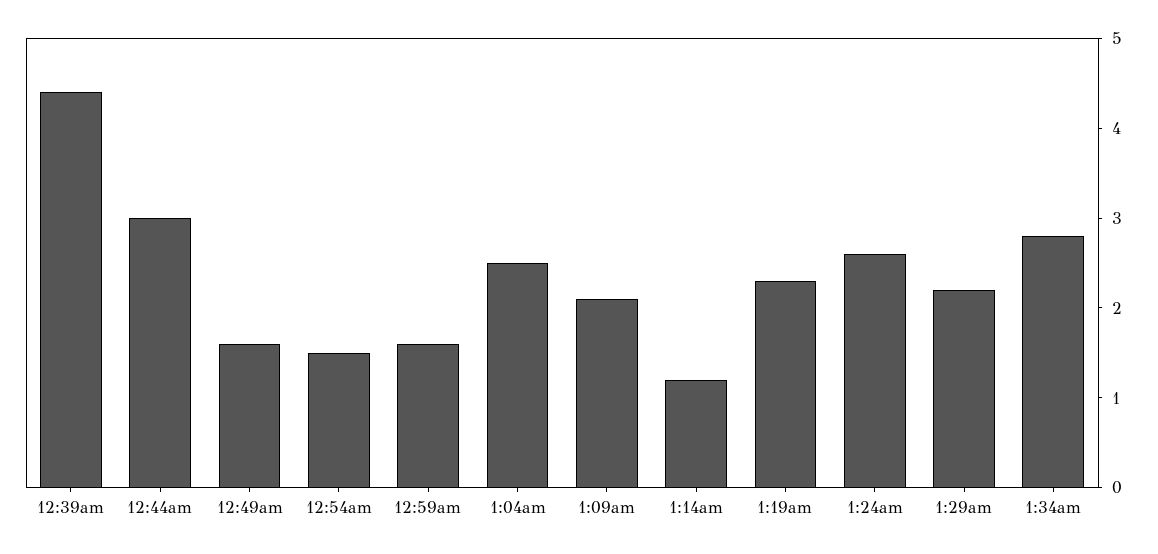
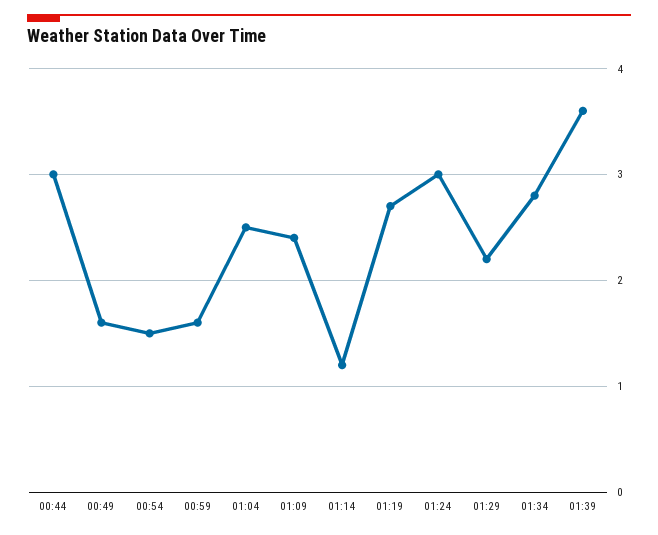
12:39am: 4.4 -> none
1:09am: 2.1 -> 2.4
1:19am: 2.3 -> 2.7
1:24am: 2.6 -> 3
01:39: none -> 3.6

